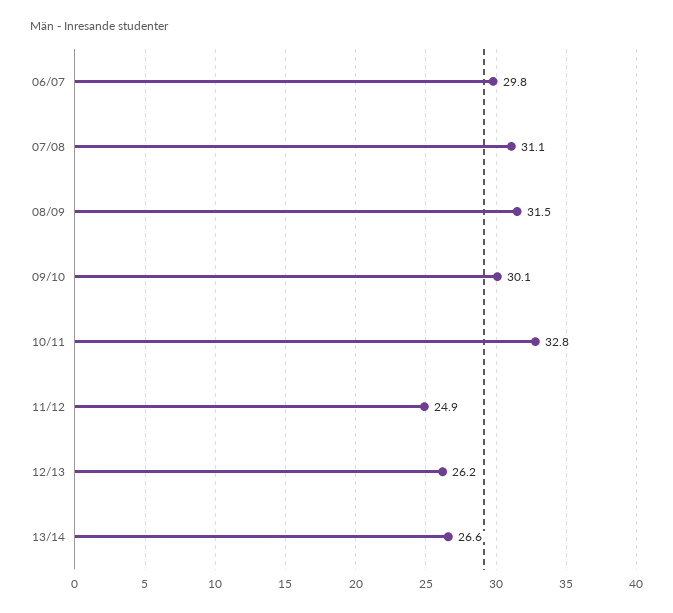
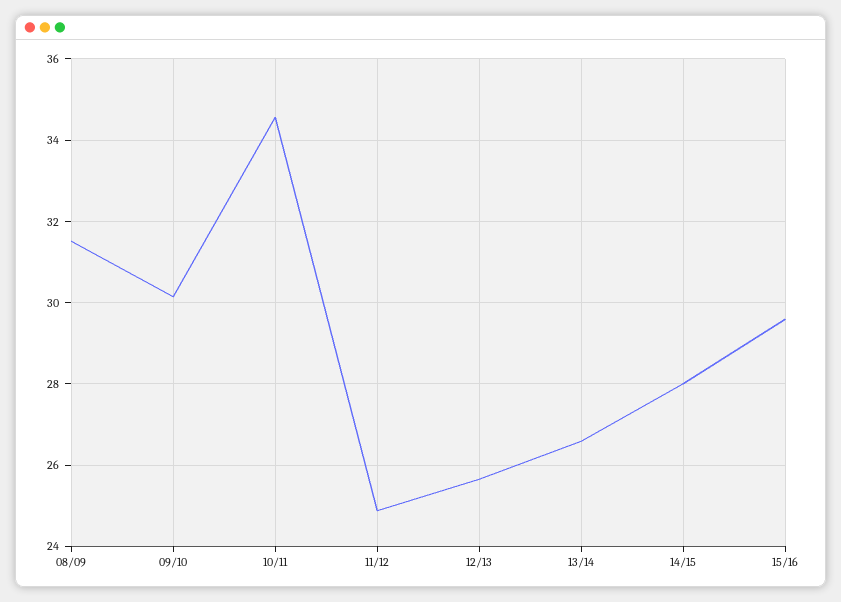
06/07: 29.8 -> none
07/08: 31.1 -> none
10/11: 32.8 -> 34.6
12/13: 26.2 -> 25.6
14/15: none -> 28
15/16: none -> 29.6

